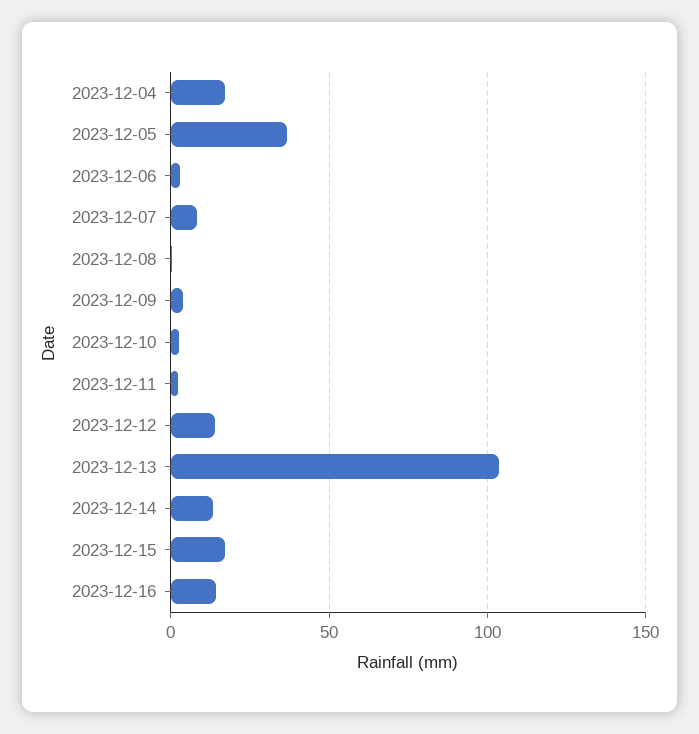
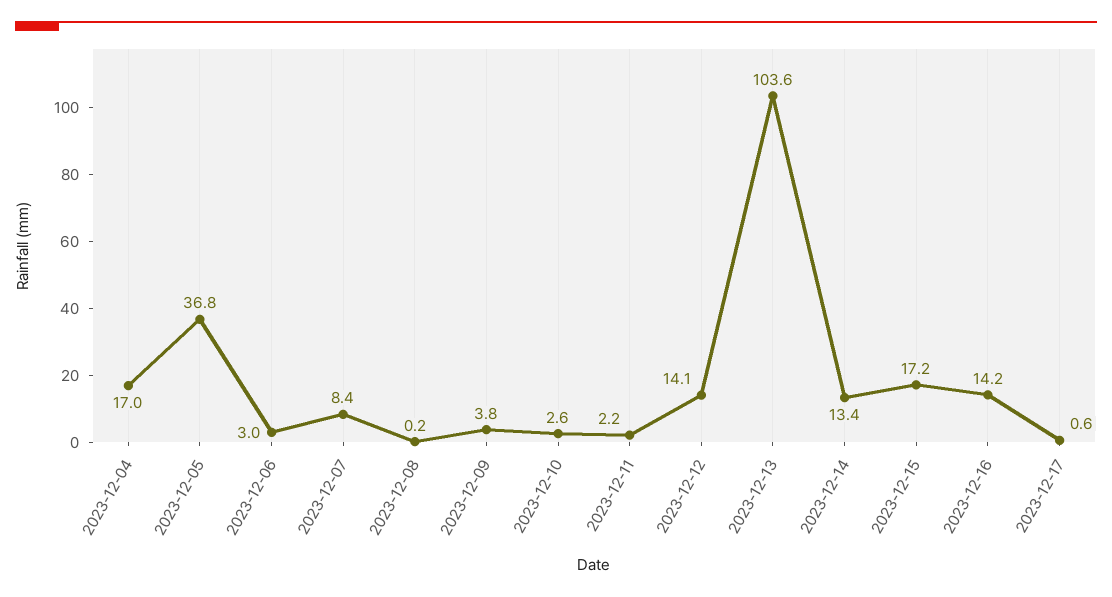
2023-12-17: none -> 0.6

